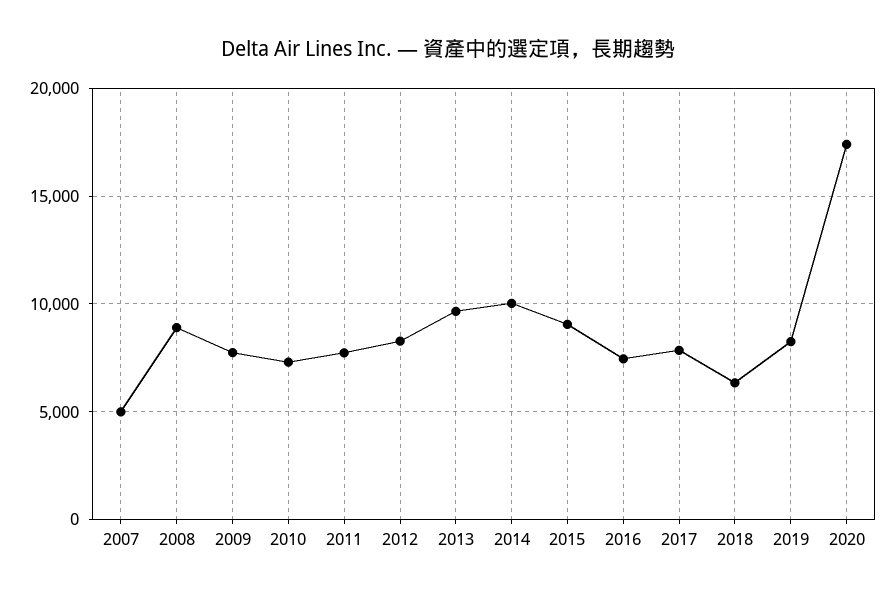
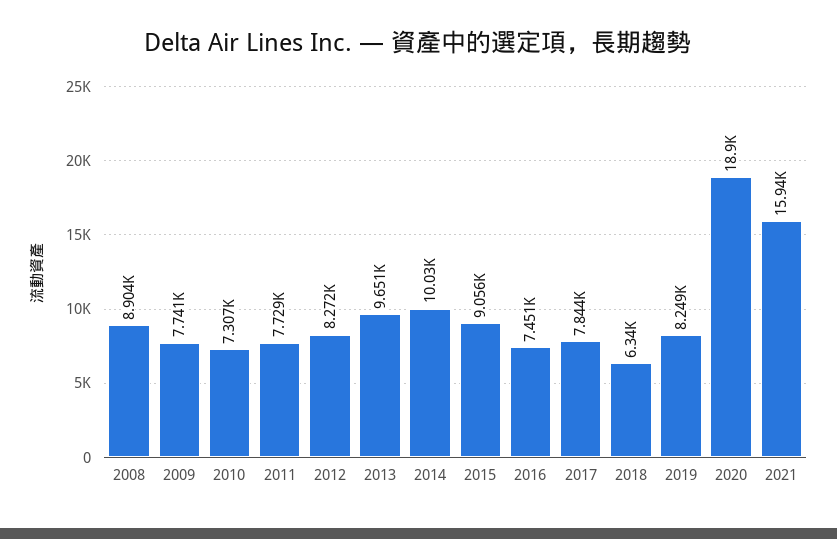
2007: 5000 -> none
2020: 17500 -> 18900
2021: none -> 15940

